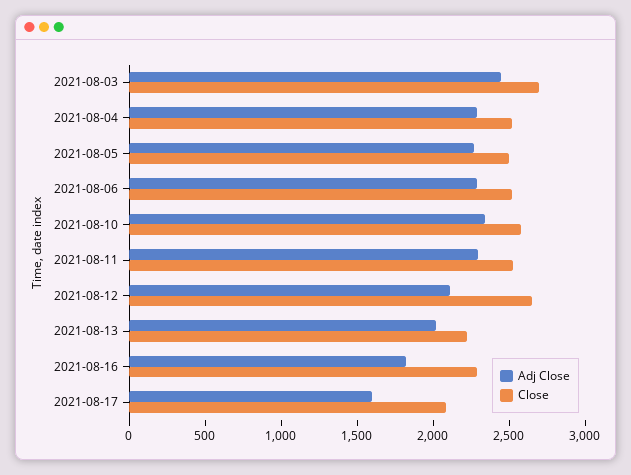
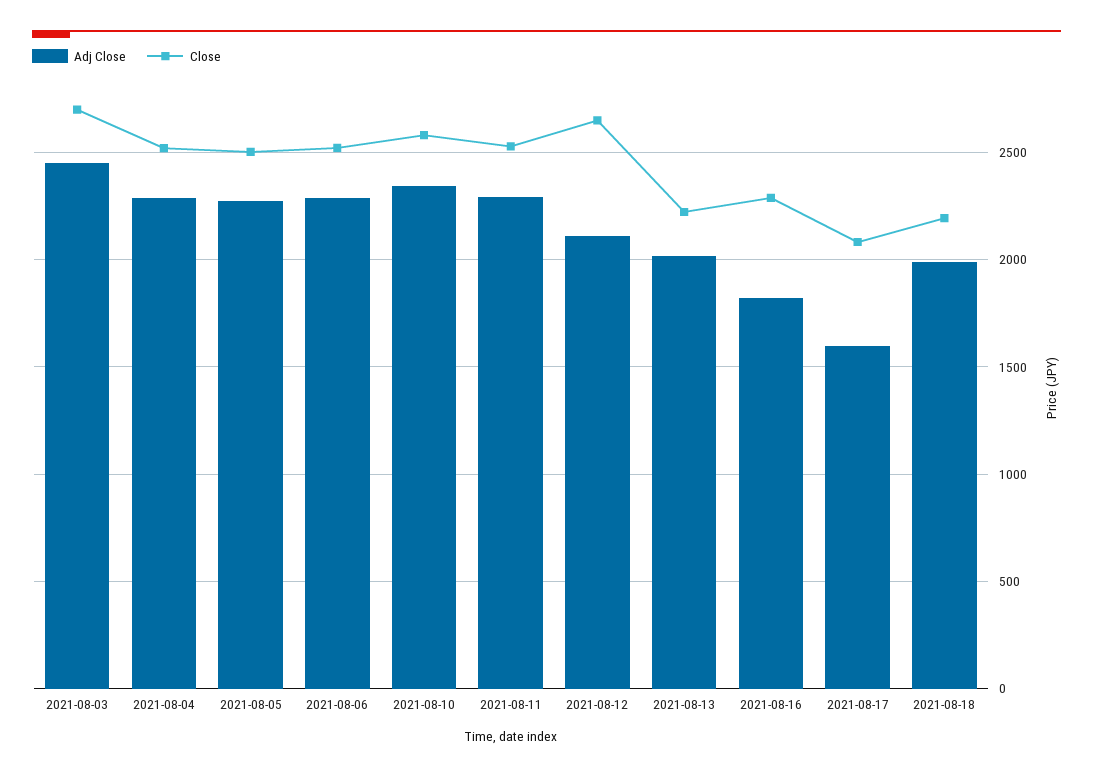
Adj Close, 2021-08-18: none -> 2000
Close, 2021-08-18: none -> 2200

